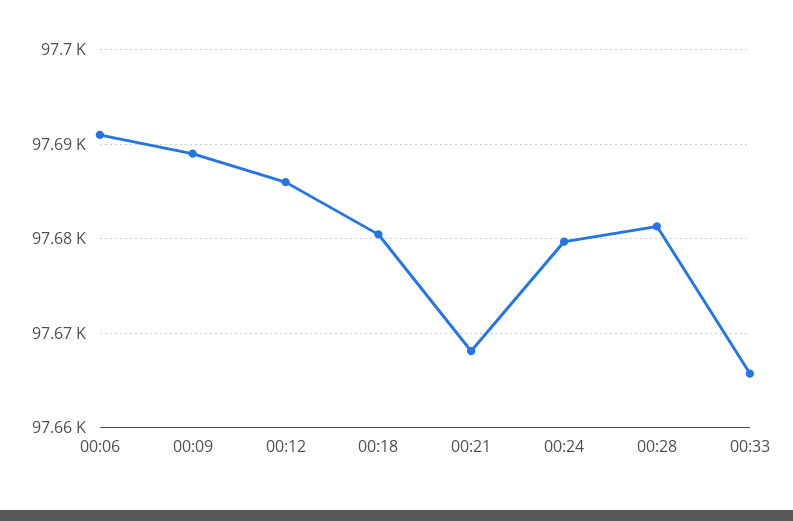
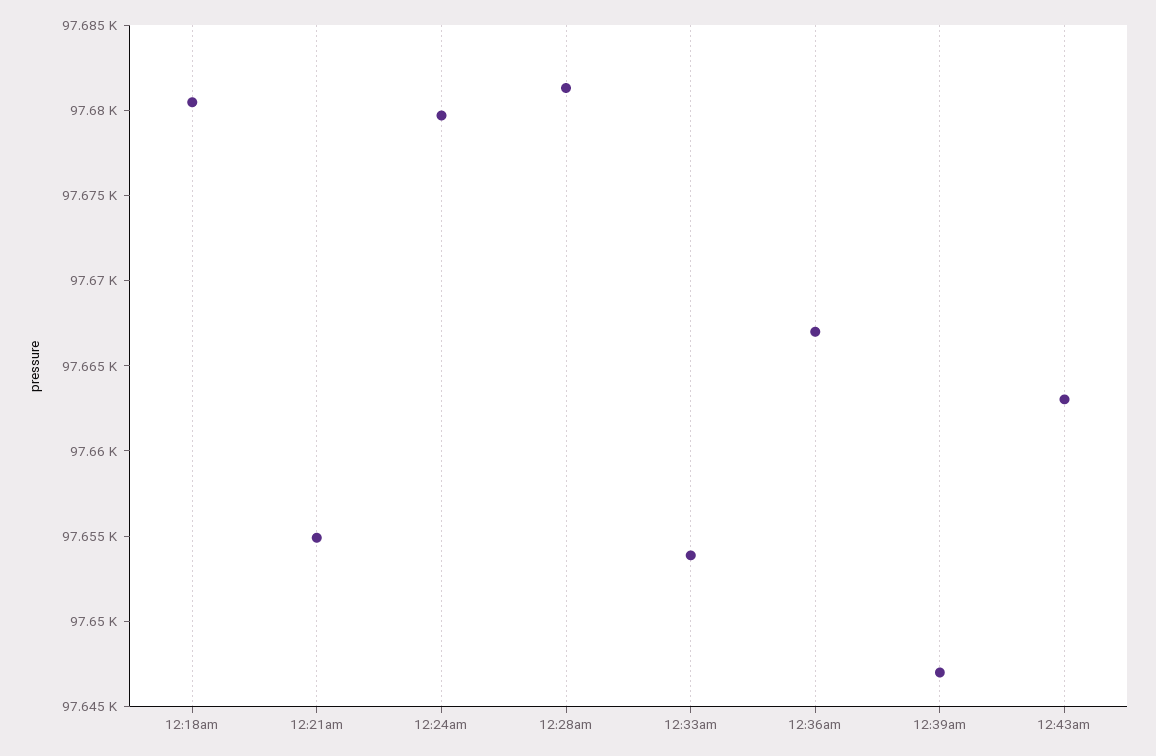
00:06: 97691 -> none
00:09: 97689 -> none
00:12: 97686 -> none
00:21: 97668 -> 97655
00:33: 97666 -> 97654
12:36am: none -> 97667
12:39am: none -> 97647
12:43am: none -> 97663

